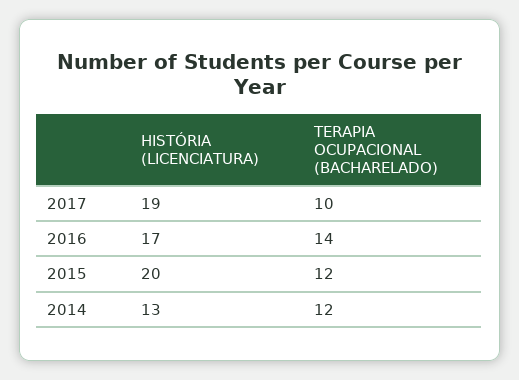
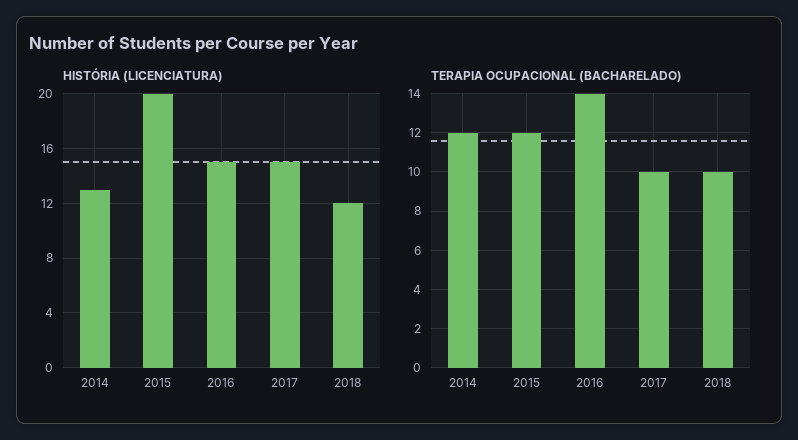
HISTÓRIA (LICENCIATURA), 2017: 19 -> 15
HISTÓRIA (LICENCIATURA), 2016: 17 -> 15
HISTÓRIA (LICENCIATURA), 2018: none -> 12
TERAPIA OCUPACIONAL (BACHARELADO), 2018: none -> 10

